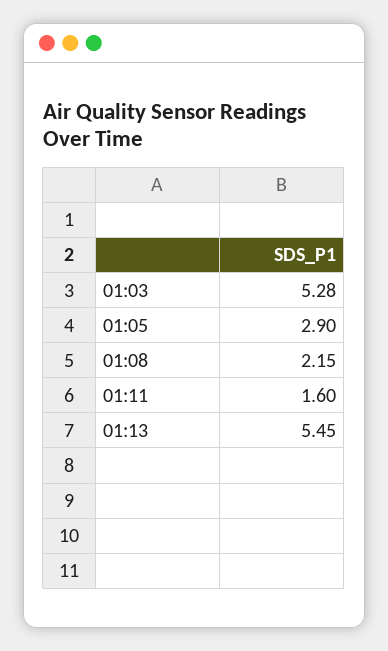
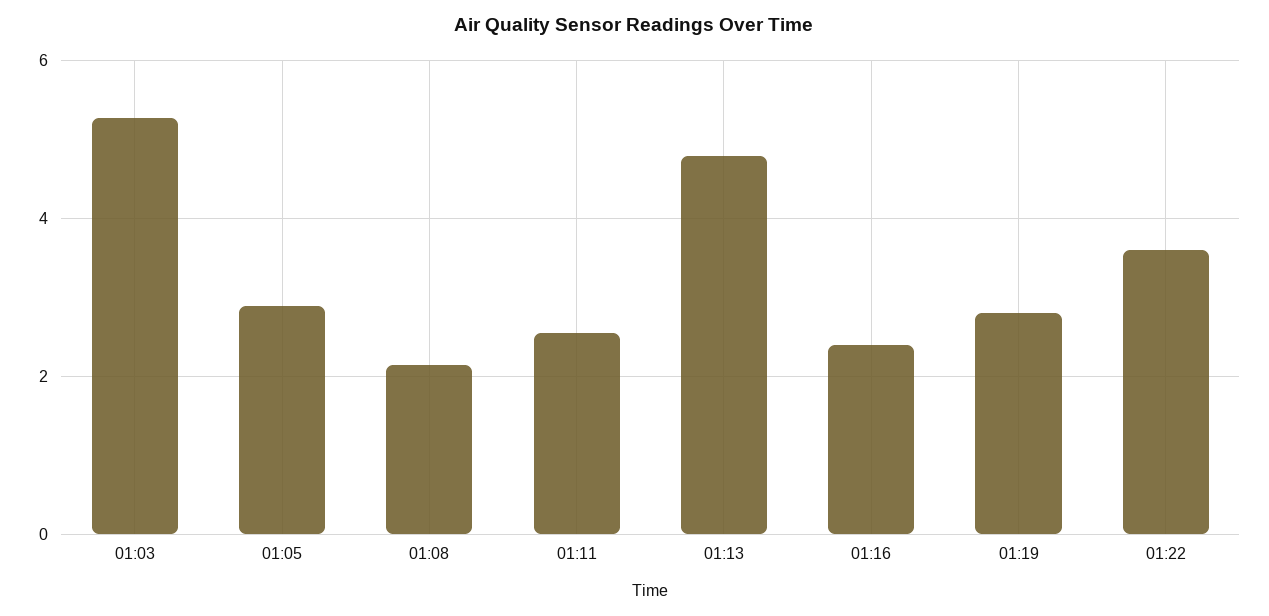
01:11: 1.6 -> 2.6
01:13: 5.45 -> 4.8
01:16: none -> 2.4
01:19: none -> 2.8
01:22: none -> 3.6

